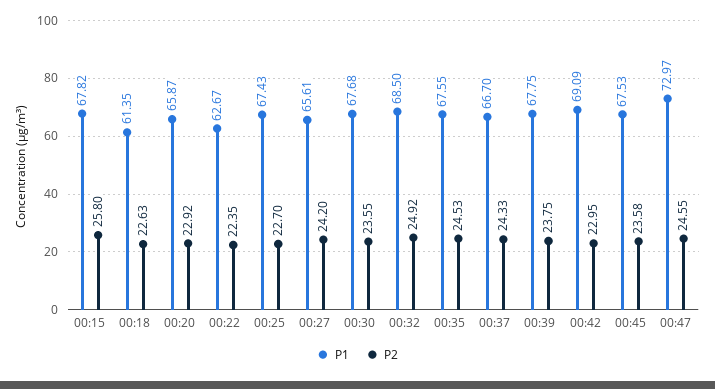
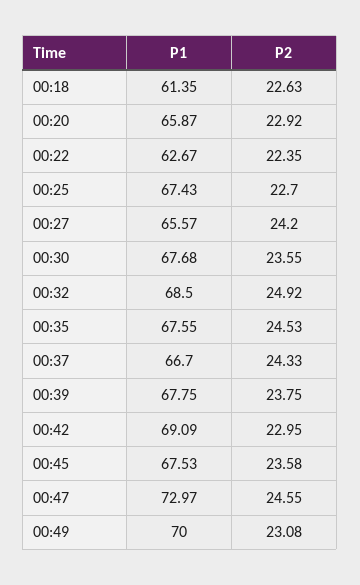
P1, 00:15: 67.82 -> none
P2, 00:15: 25.8 -> none
P1, 00:27: 65.61 -> 65.57
P1, 00:49: none -> 70
P2, 00:49: none -> 23.08

